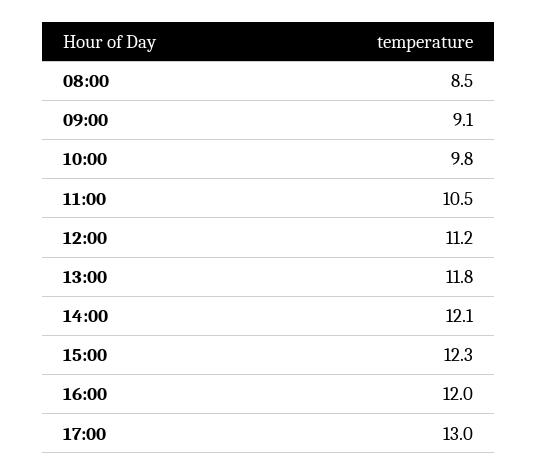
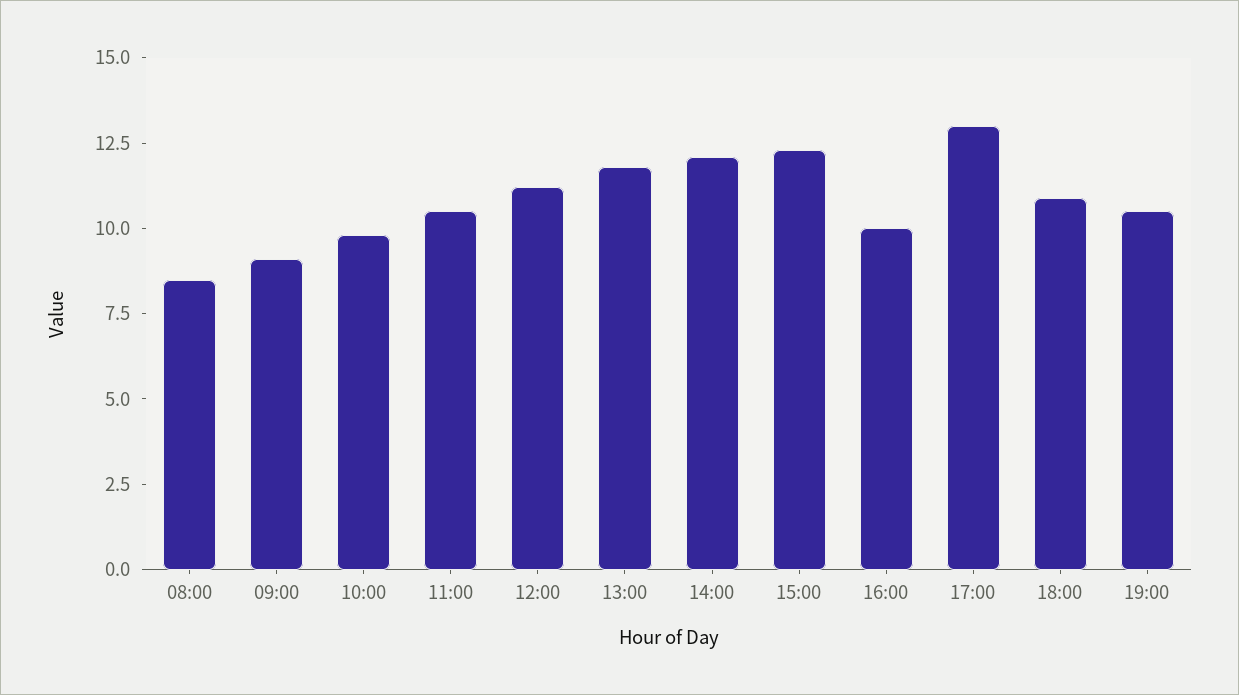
16:00: 12 -> 10
18:00: none -> 11
19:00: none -> 10.5

